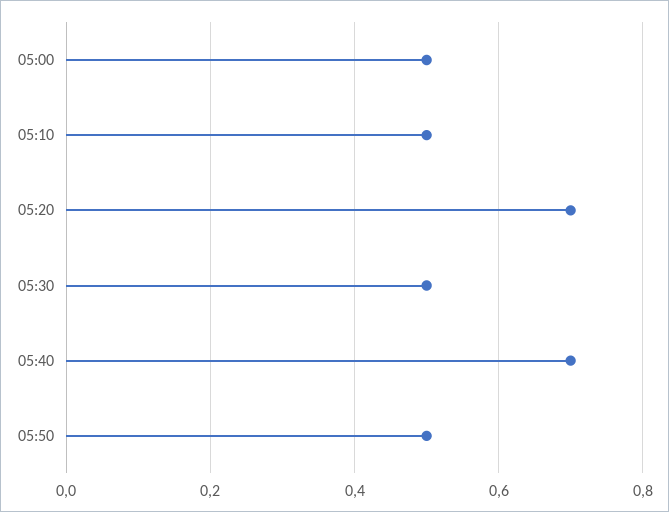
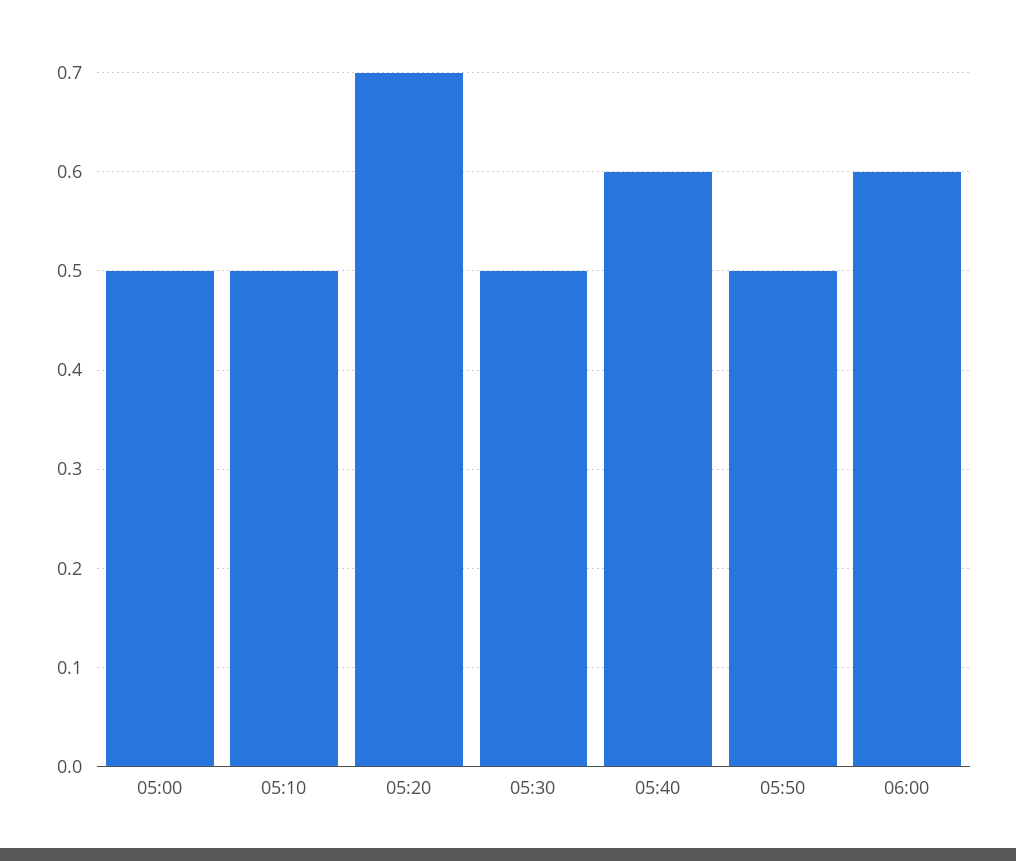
05:40: 0.7 -> 0.6
06:00: none -> 0.6

